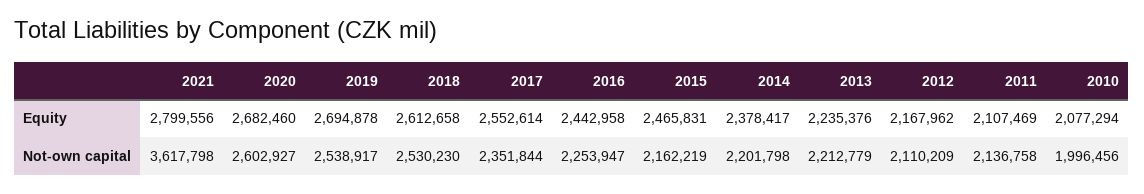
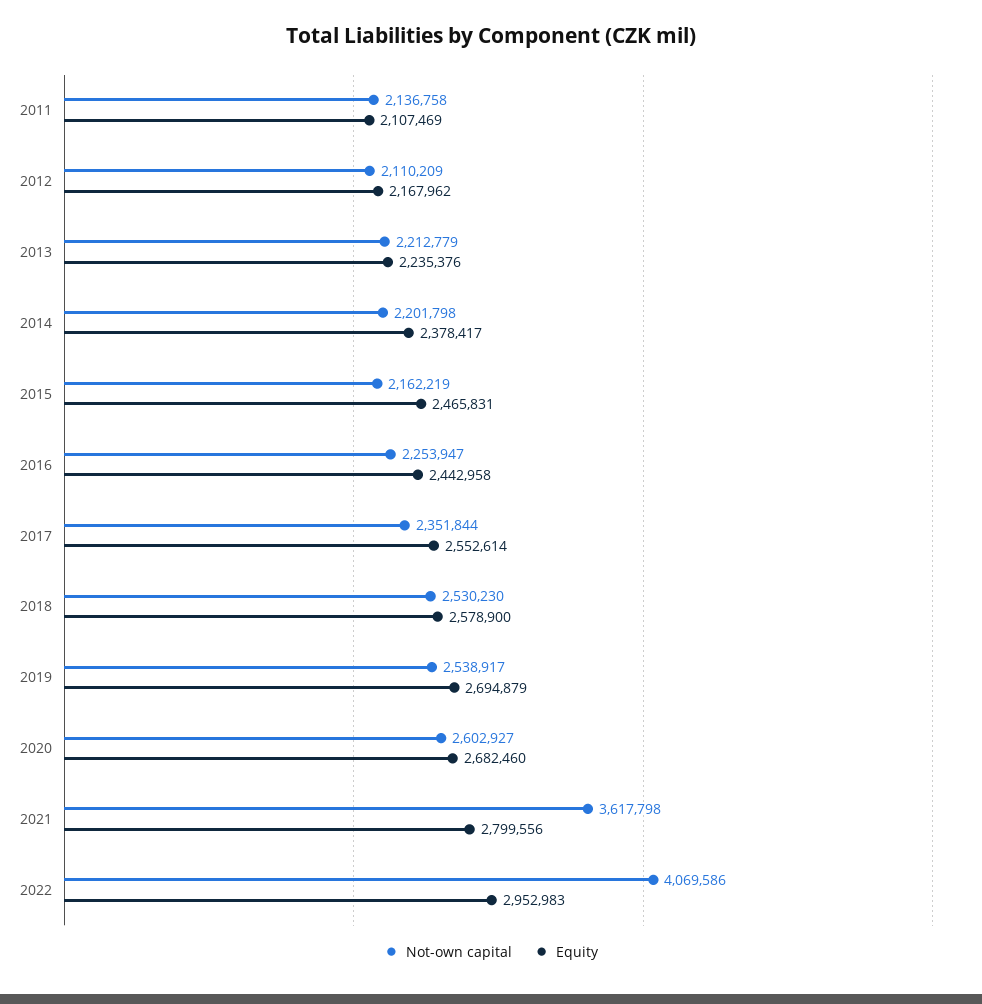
Equity, 2019: 2694878 -> 2694879
Equity, 2018: 2612658 -> 2578900
Equity, 2010: 2077294 -> none
Not-own capital, 2010: 1996456 -> none
Not-own capital, 2022: none -> 4069586
Equity, 2022: none -> 2952983

